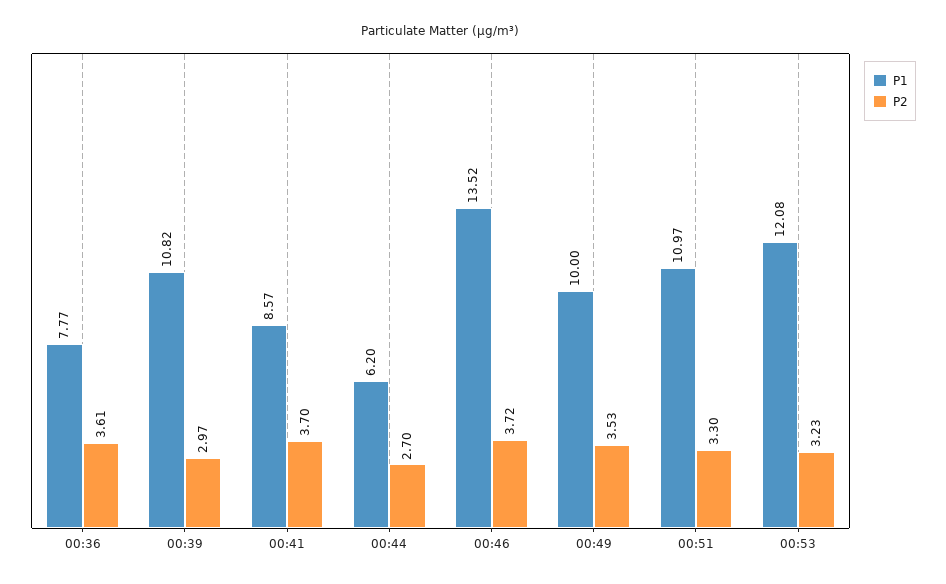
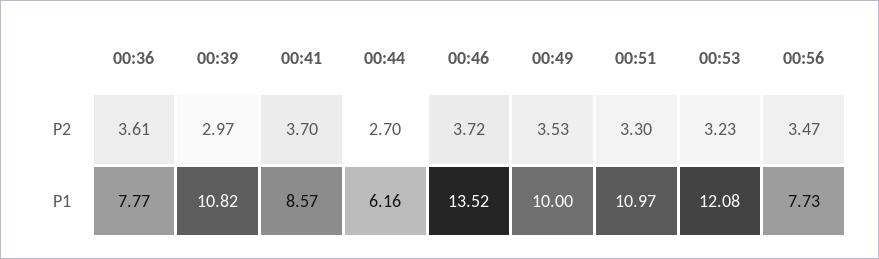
P1, 00:44: 6.2 -> 6.16
P2, 00:56: none -> 3.47
P1, 00:56: none -> 7.73

